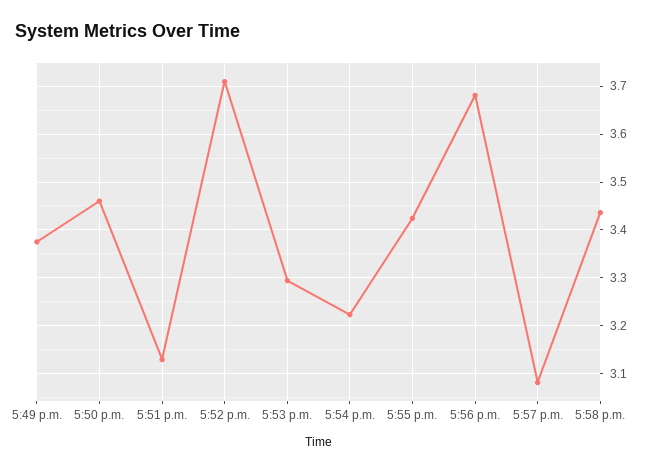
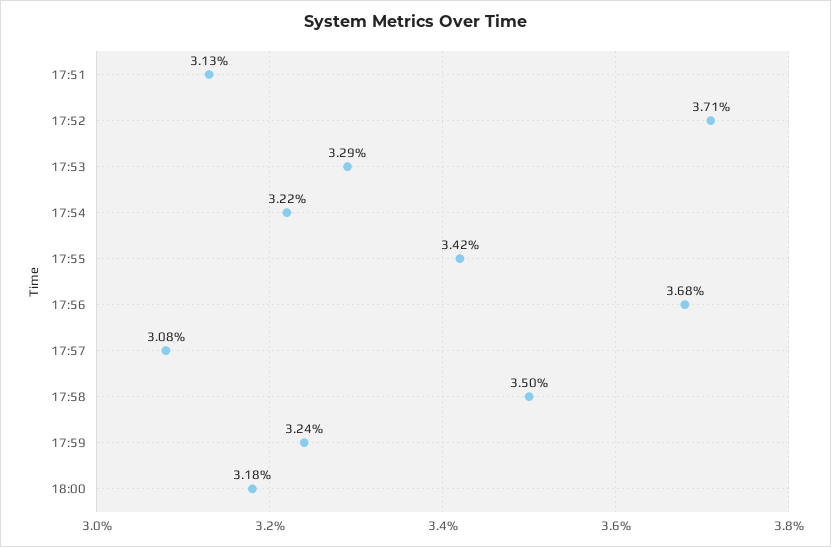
5:49 p.m.: 3.38 -> none
5:50 p.m.: 3.46 -> none
5:58 p.m.: 3.44 -> 3.5
17:59: none -> 3.24
18:00: none -> 3.18

